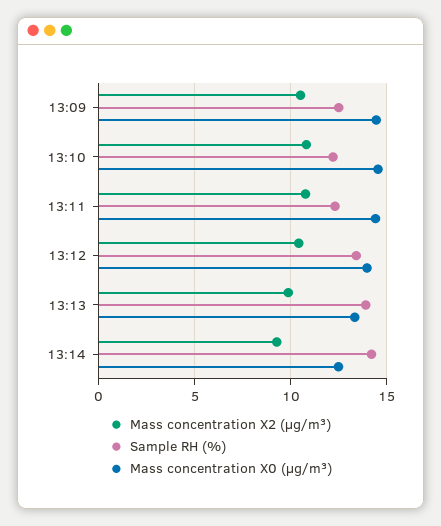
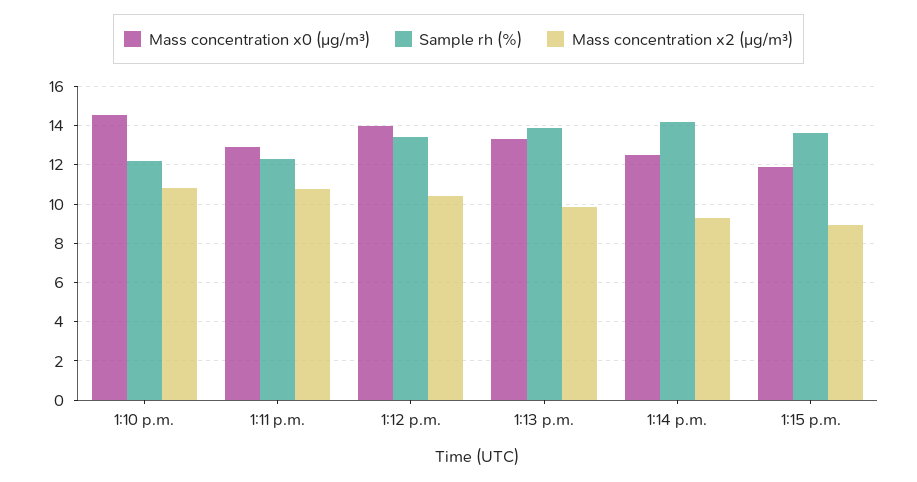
Mass concentration X2 (μg/m³), 13:09: 10.5 -> none
Sample RH (%), 13:09: 12.5 -> none
Mass concentration X0 (μg/m³), 13:09: 14.5 -> none
Mass concentration X0 (μg/m³), 13:11: 14.5 -> 13
Mass concentration X0 (μg/m³), 1:15 p.m.: none -> 12
Sample RH (%), 1:15 p.m.: none -> 13.5
Mass concentration X2 (μg/m³), 1:15 p.m.: none -> 9

